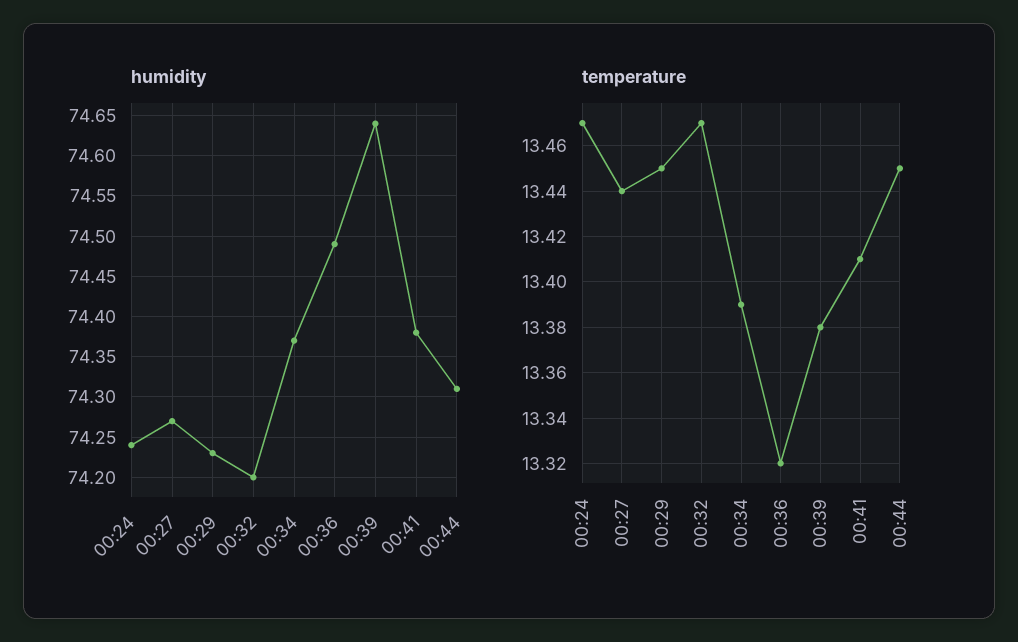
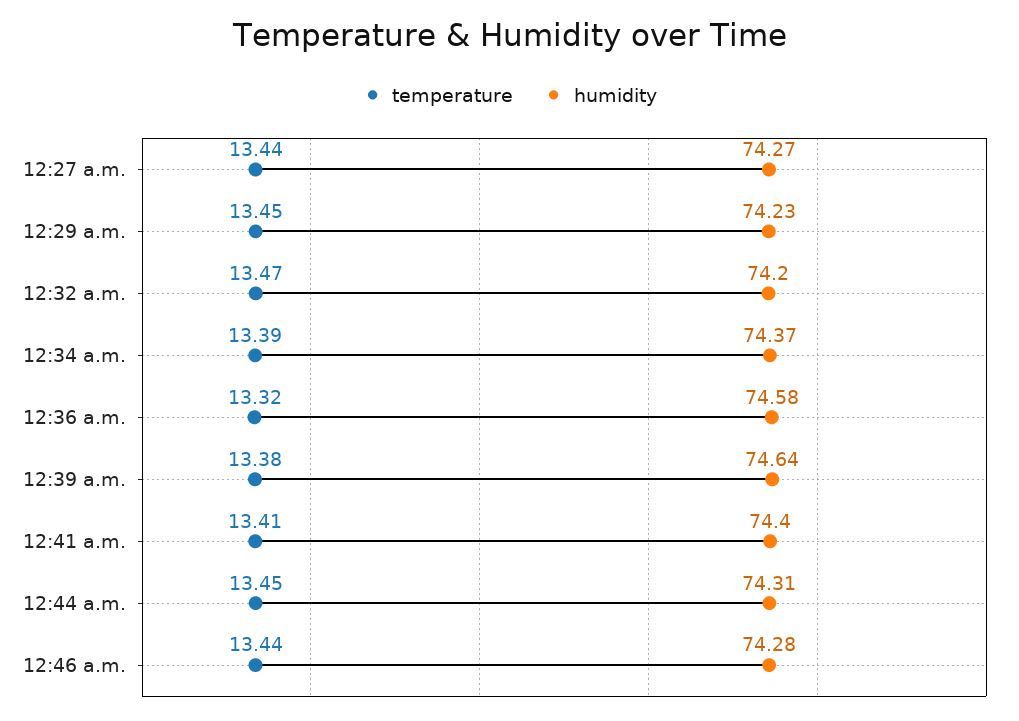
humidity, 00:24: 74.24 -> none
humidity, 00:36: 74.49 -> 74.58
humidity, 00:41: 74.38 -> 74.4
temperature, 00:24: 13.47 -> none
temperature, 12:46 a.m.: none -> 13.44
humidity, 12:46 a.m.: none -> 74.28

